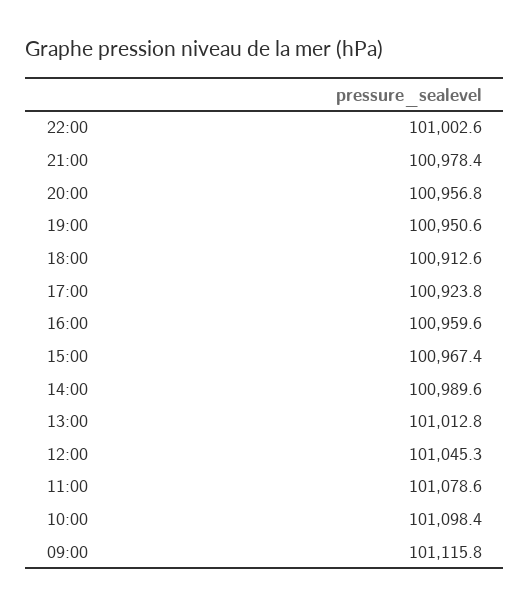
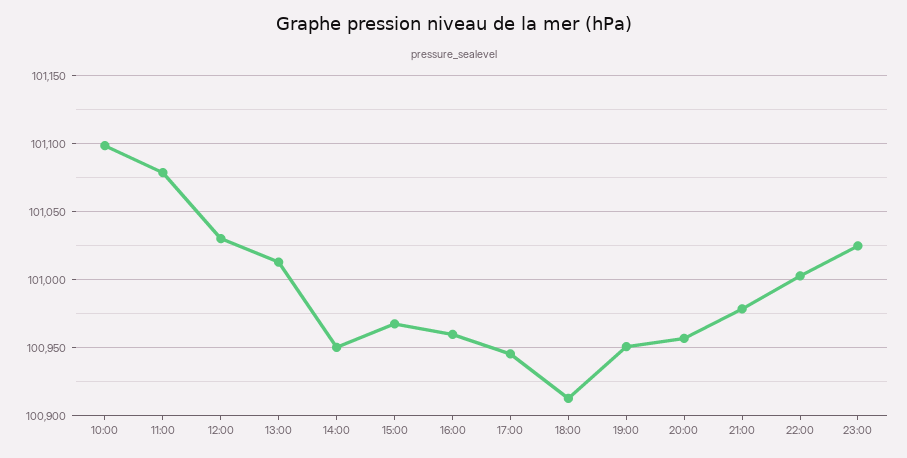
17:00: 100923.8 -> 100945
14:00: 100989.6 -> 100950
12:00: 101045.3 -> 101030
09:00: 101115.8 -> none
23:00: none -> 101025

